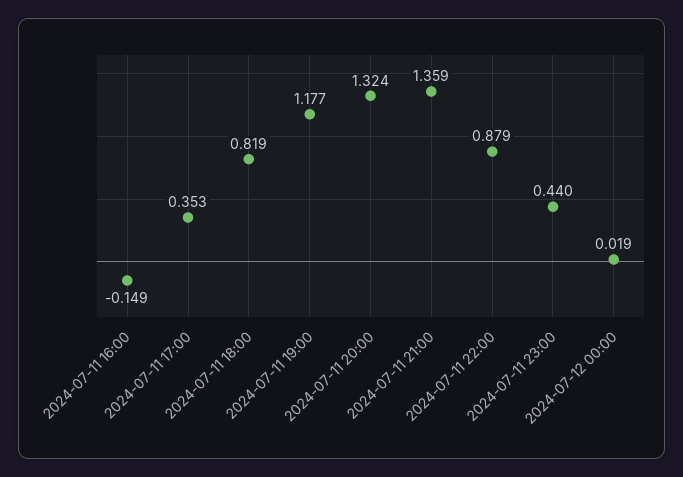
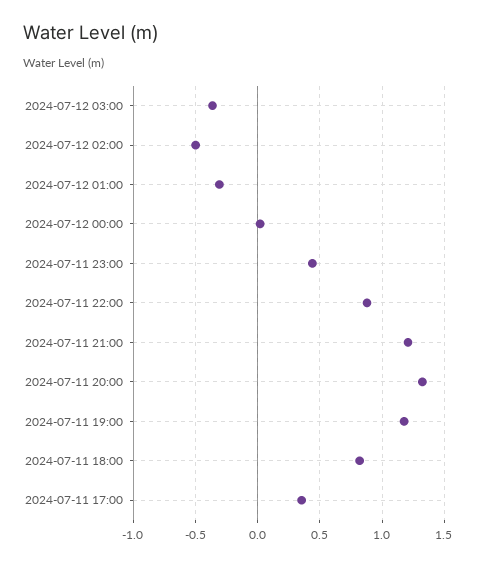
2024-07-11 16:00: -0.149 -> none
2024-07-11 21:00: 1.359 -> 1.2
2024-07-12 03:00: none -> -0.35
2024-07-12 02:00: none -> -0.5
2024-07-12 01:00: none -> -0.3

